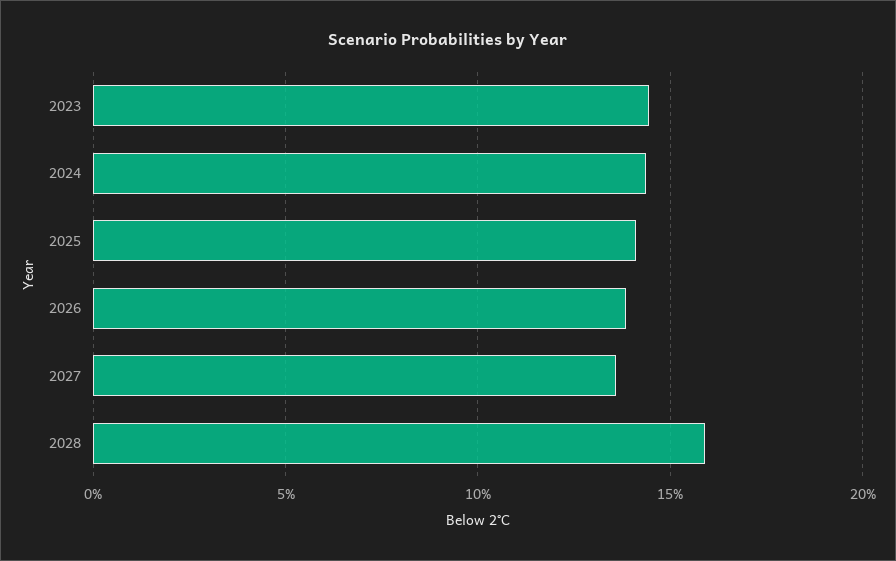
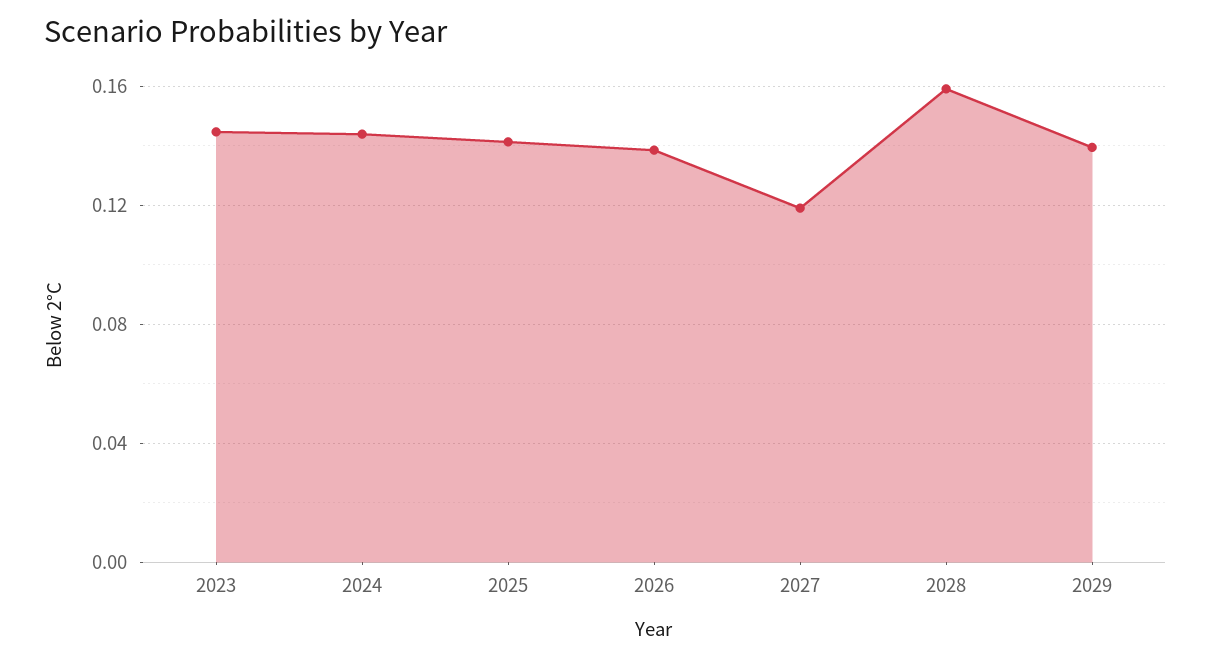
2027: 0.135 -> 0.12
2029: none -> 0.14

